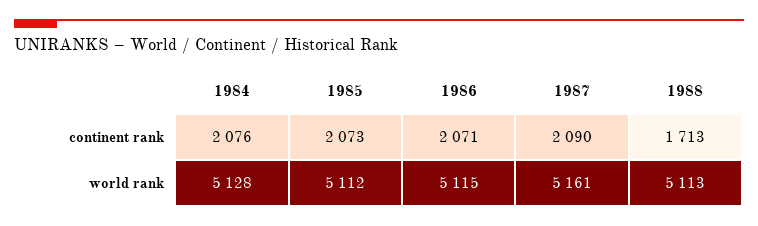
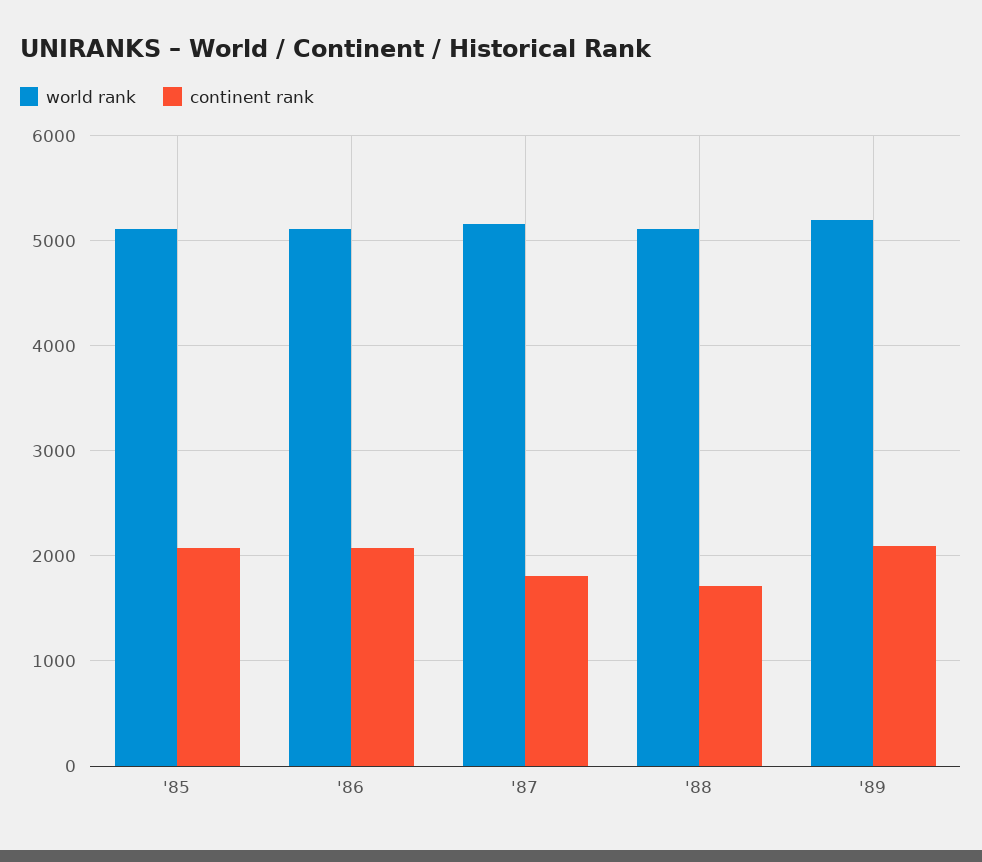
continent rank, 1984: 2076 -> none
continent rank, 1987: 2090 -> 1800
world rank, 1984: 5128 -> none
world rank, '89: none -> 5200
continent rank, '89: none -> 2100

